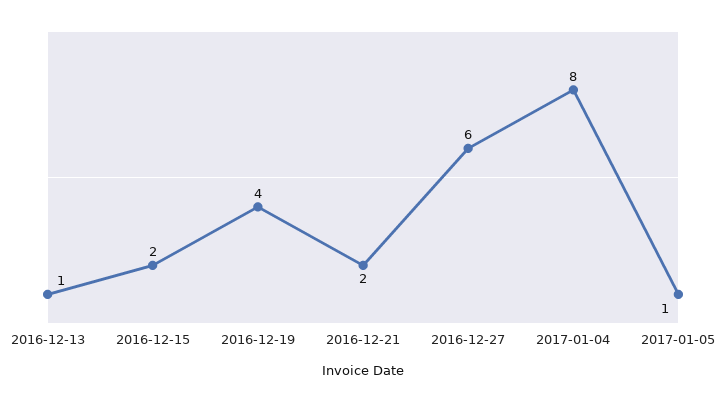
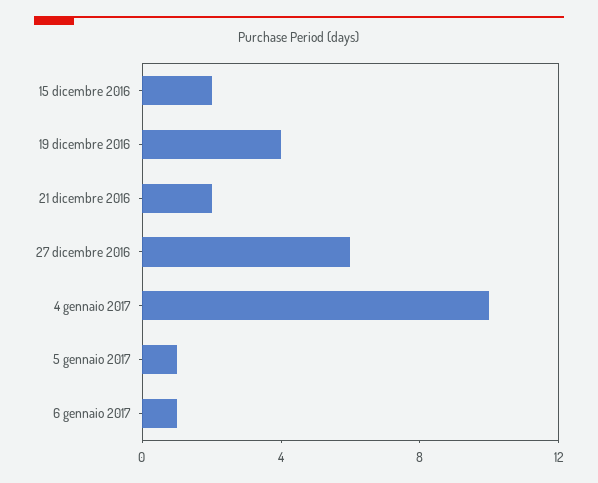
2016-12-13: 1 -> none
2017-01-04: 8 -> 10
6 gennaio 2017: none -> 1

